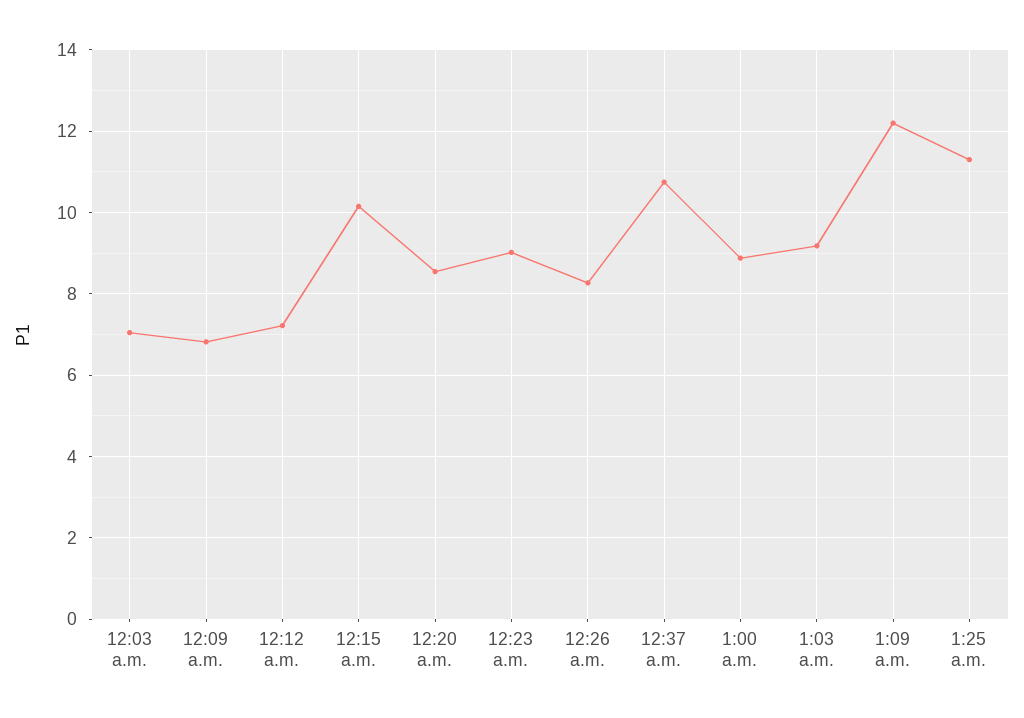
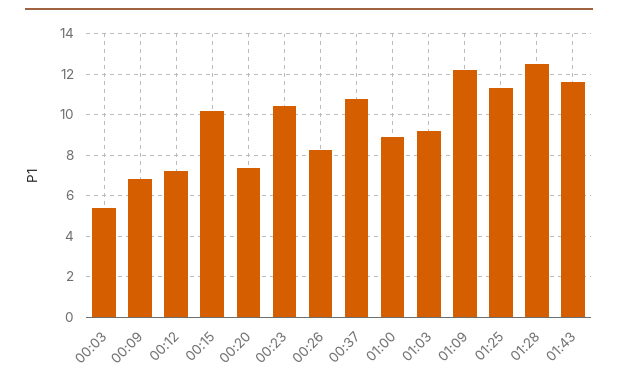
12:03 a.m.: 7 -> 5.5
12:20 a.m.: 8.6 -> 7.5
12:23 a.m.: 9 -> 10.5
01:28: none -> 12.5
01:43: none -> 11.5

